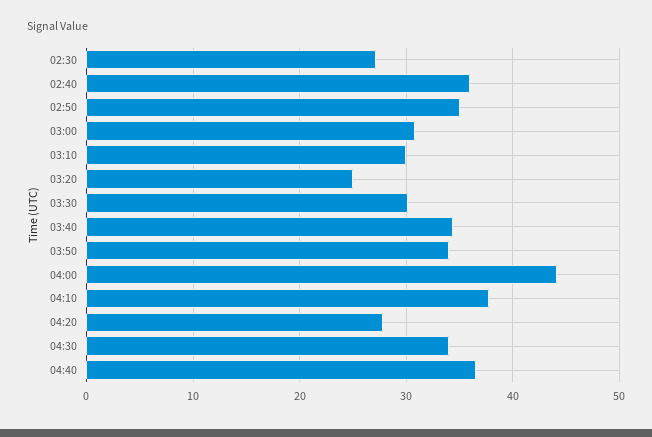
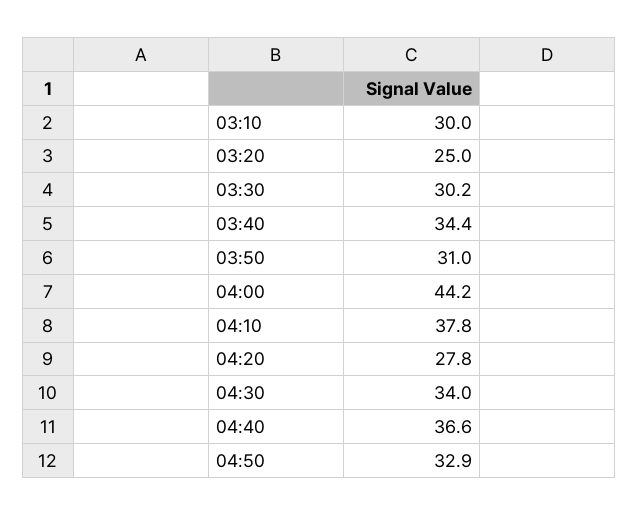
02:30: 27 -> none
02:40: 36 -> none
02:50: 35 -> none
03:00: 31 -> none
03:50: 34 -> 31
04:50: none -> 32.9

